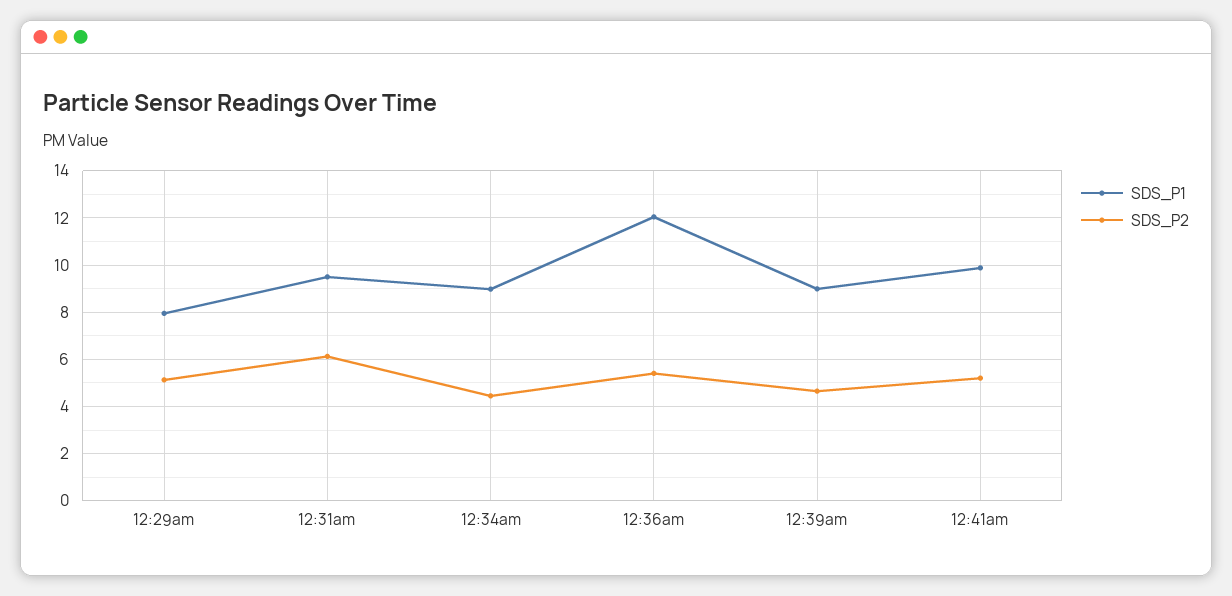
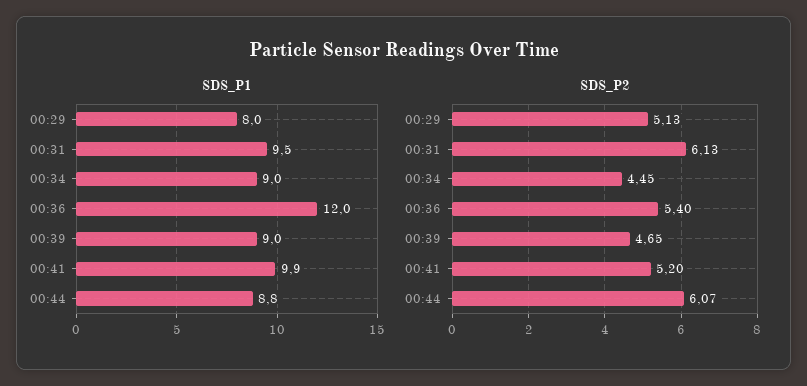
SDS_P1, 00:44: none -> 8.8
SDS_P2, 00:44: none -> 6.07

